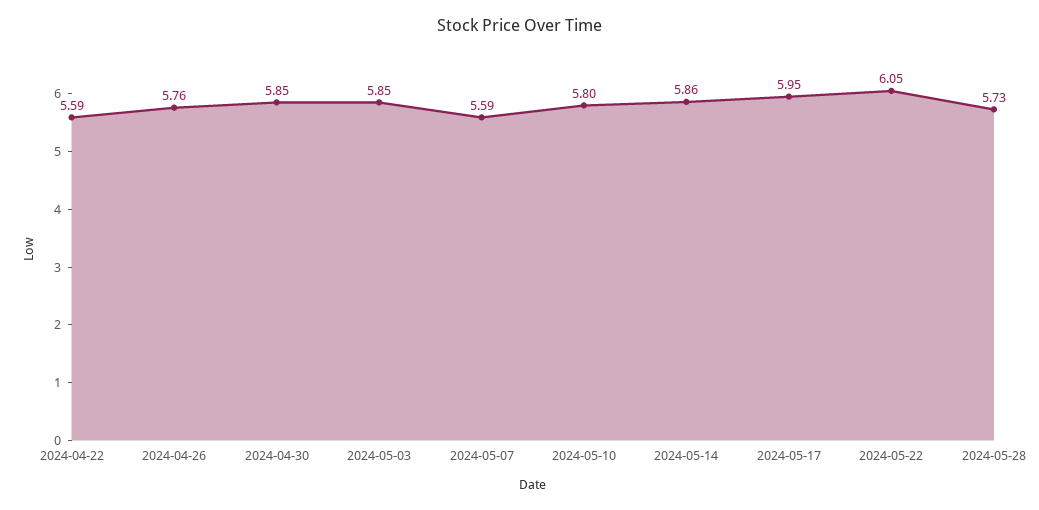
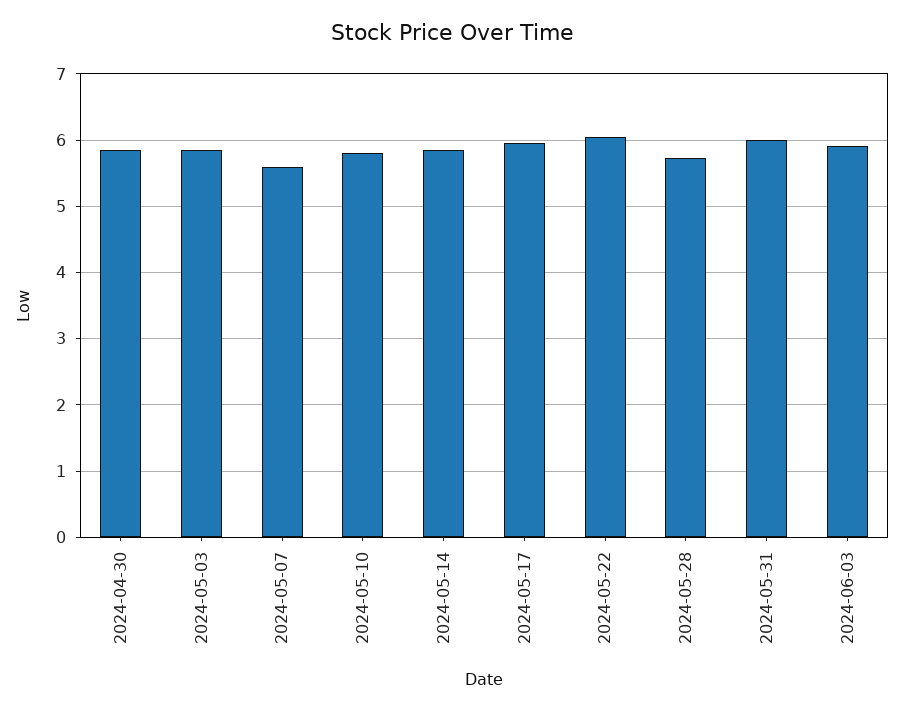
2024-04-22: 5.59 -> none
2024-04-26: 5.76 -> none
2024-05-31: none -> 6
2024-06-03: none -> 5.9

